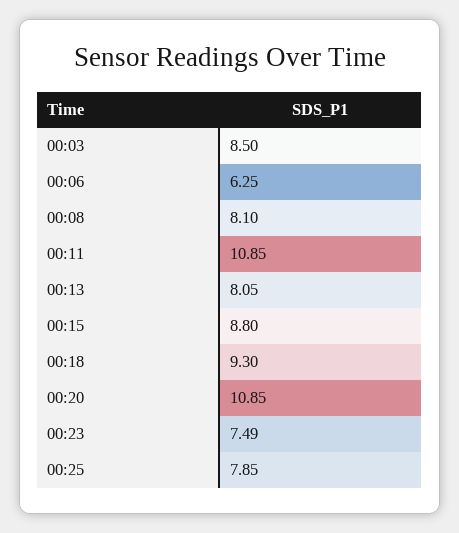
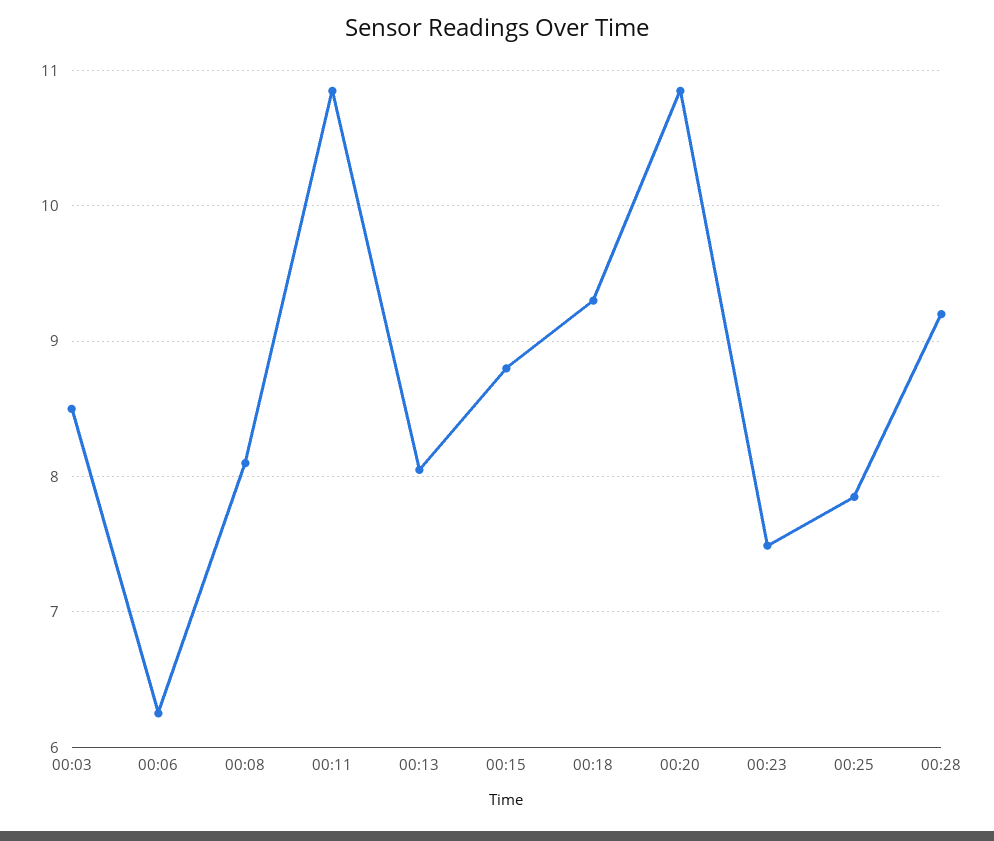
00:28: none -> 9.2

